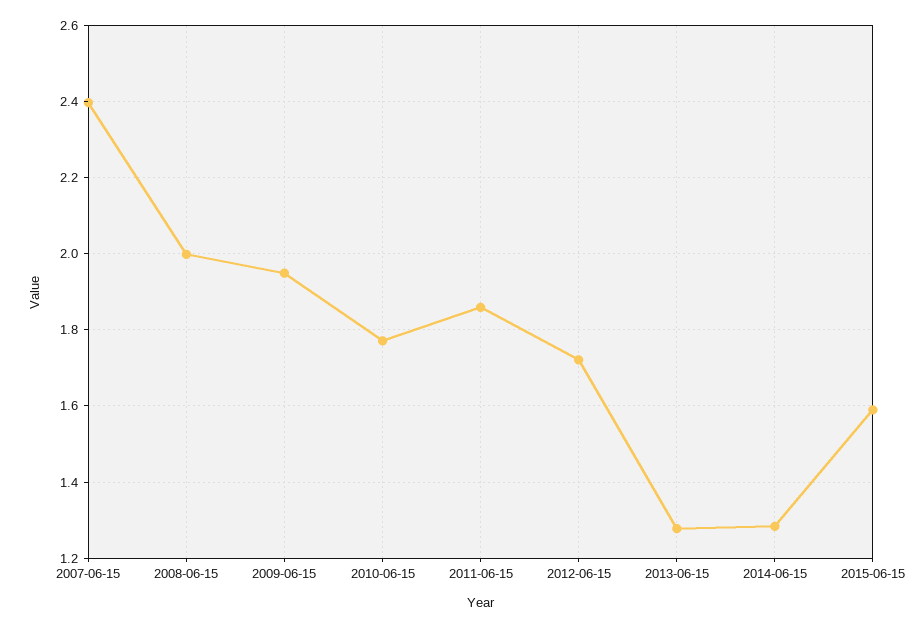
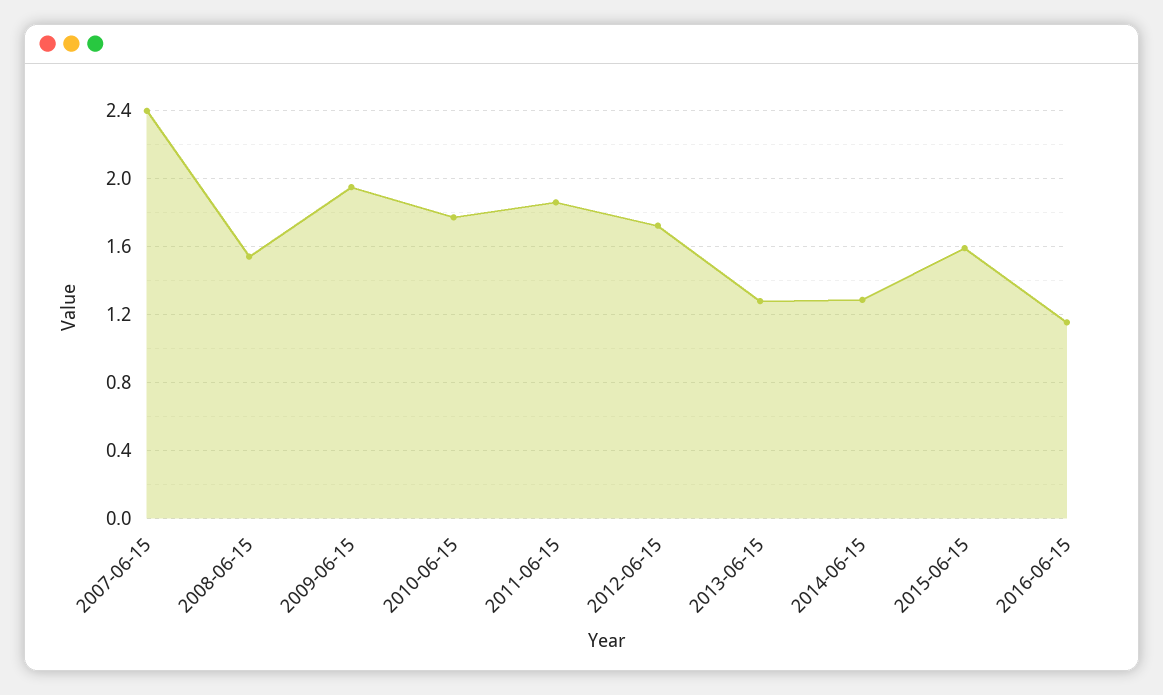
2008-06-15: 2 -> 1.55
2016-06-15: none -> 1.15

